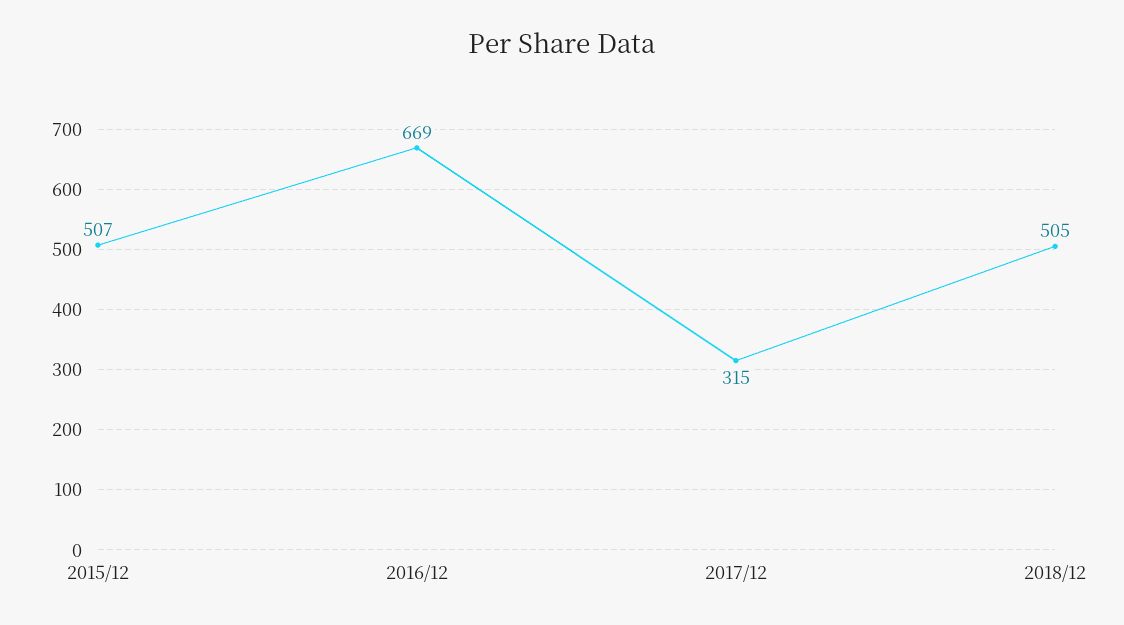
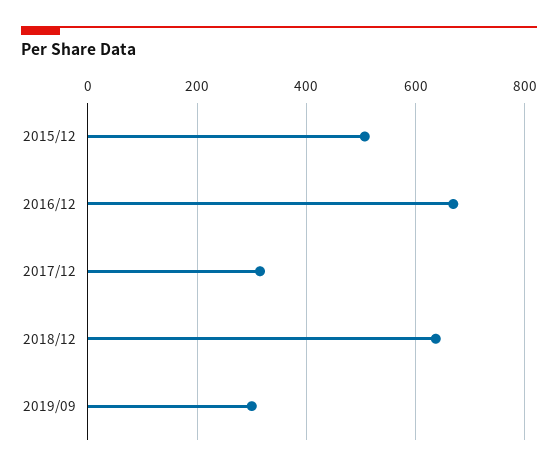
2018/12: 505 -> 640
2019/09: none -> 300

